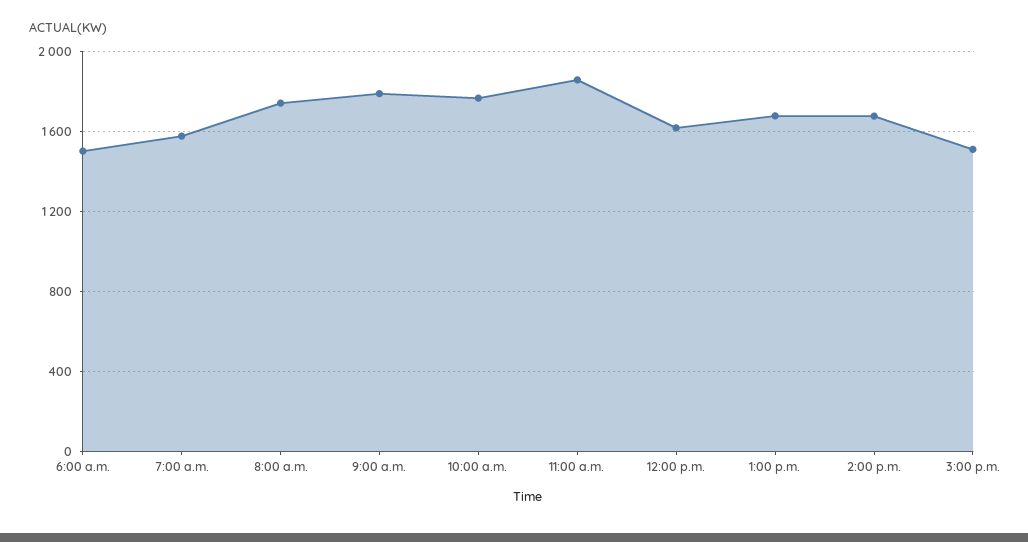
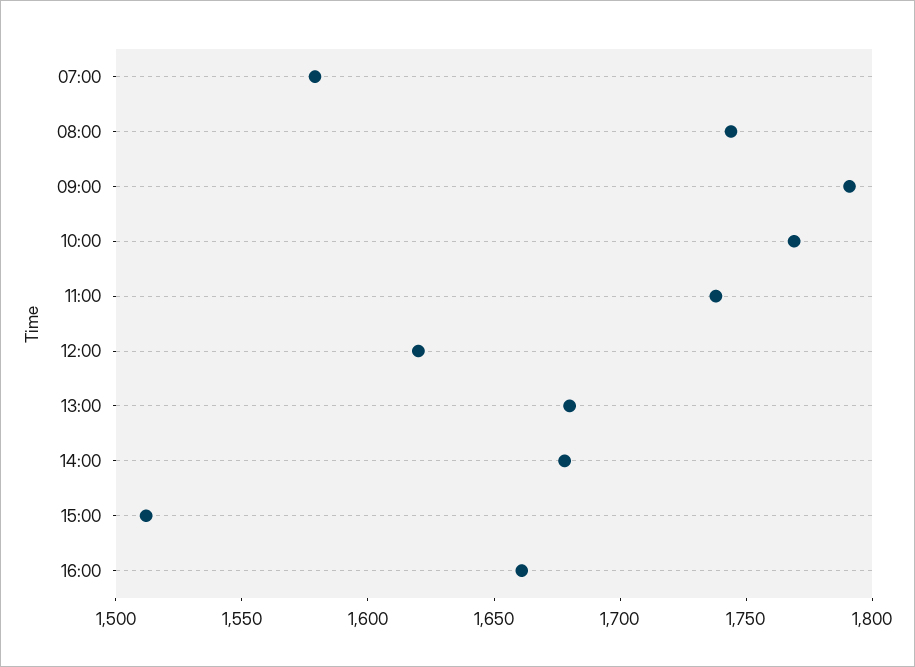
6:00 a.m.: 1500 -> none
11:00 a.m.: 1850 -> 1740
16:00: none -> 1660

